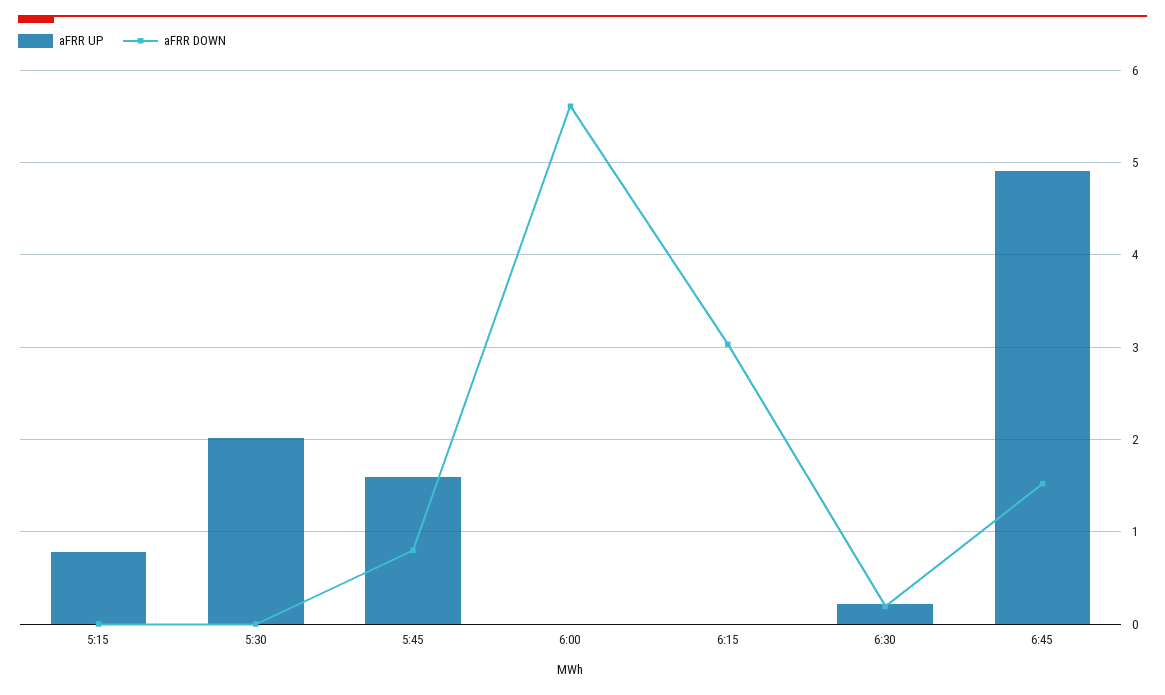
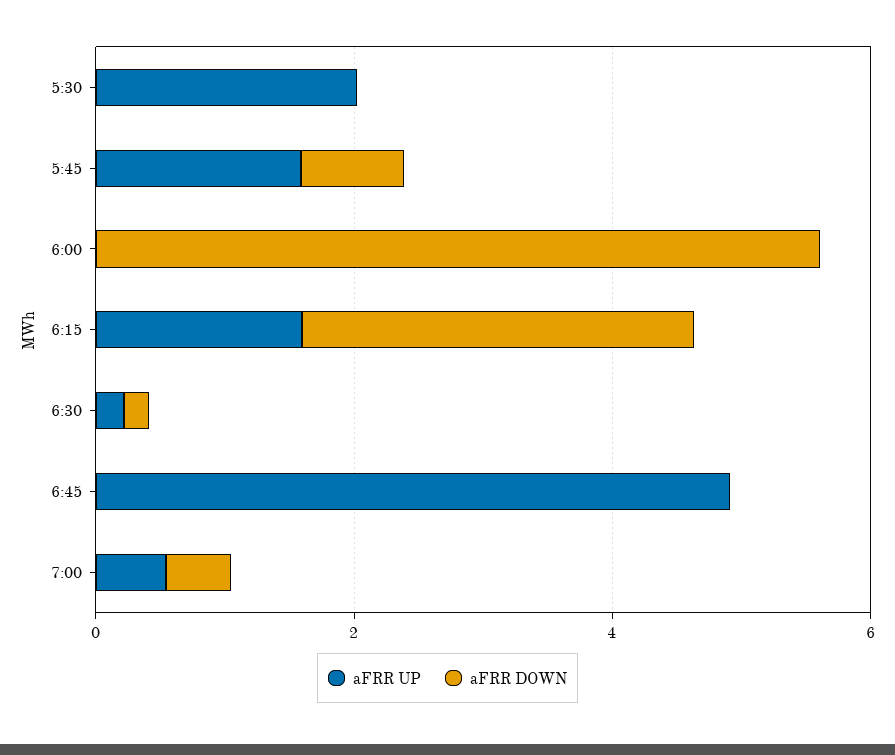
aFRR UP, 5:15: 0.8 -> none
aFRR DOWN, 5:15: 0 -> none
aFRR UP, 6:15: 0 -> 1.5
aFRR DOWN, 6:45: 1.5 -> 0
aFRR UP, 7:00: none -> 0.5
aFRR DOWN, 7:00: none -> 0.5

